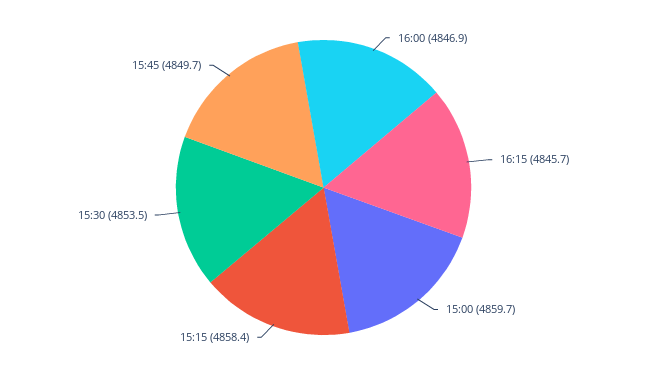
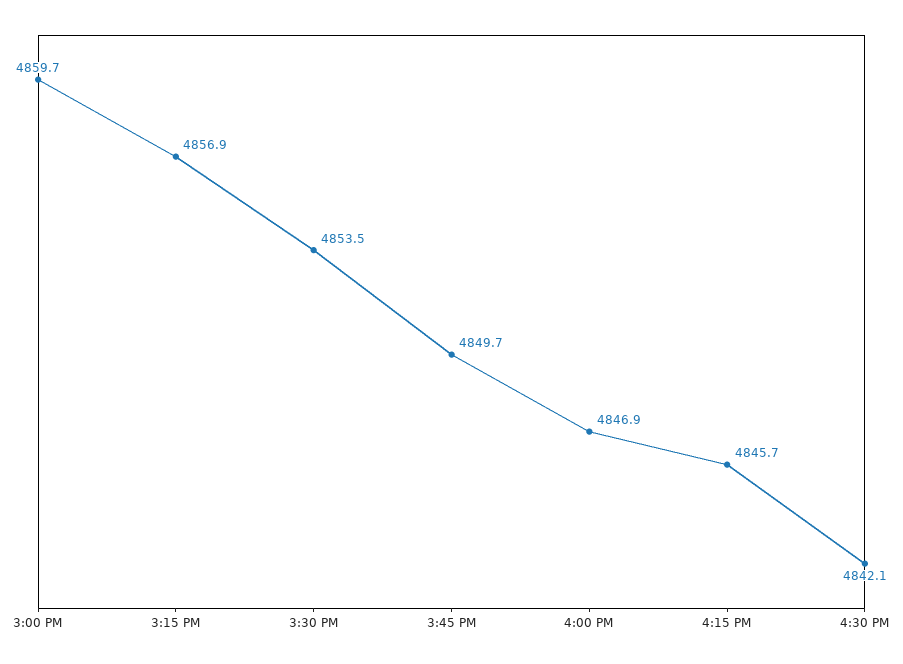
15:15: 4858.4 -> 4856.9
4:30 PM: none -> 4842.1

